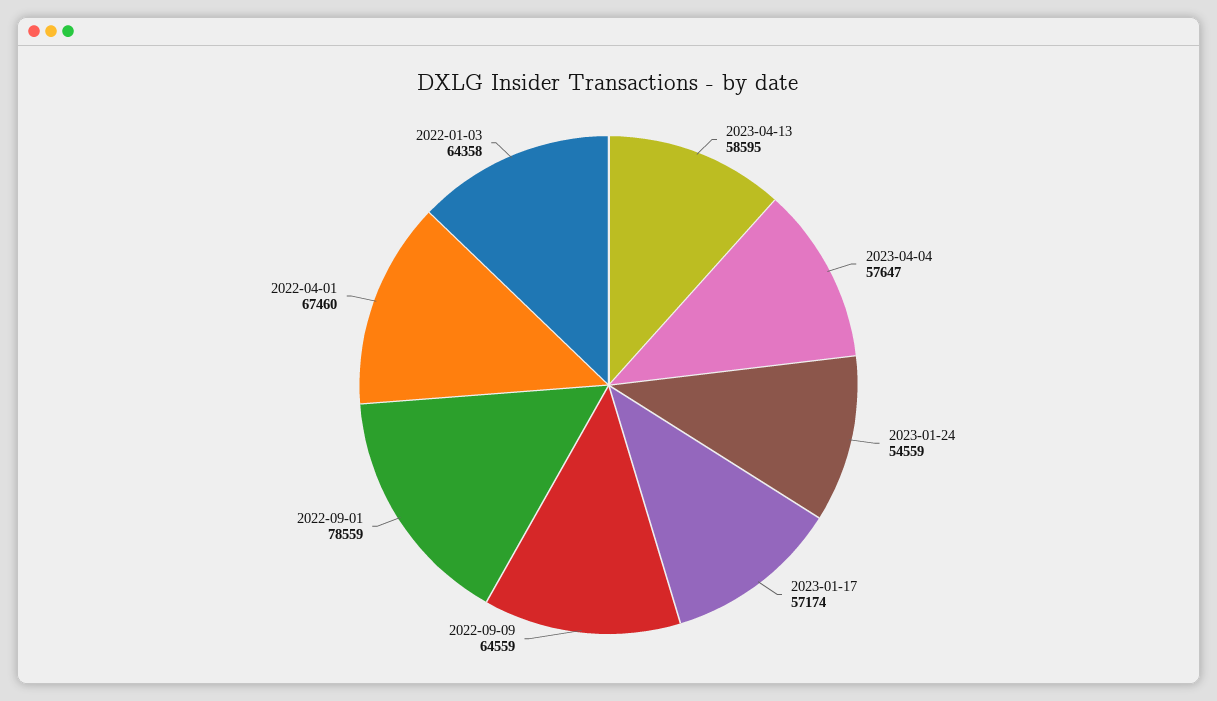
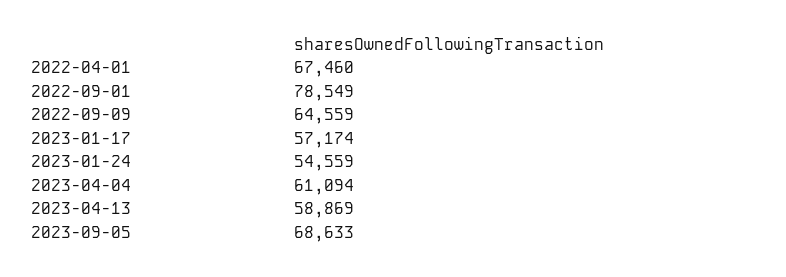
2023-04-13: 58595 -> 58869
2023-04-04: 57647 -> 61094
2022-09-01: 78559 -> 78549
2022-01-03: 64358 -> none
2023-09-05: none -> 68633

